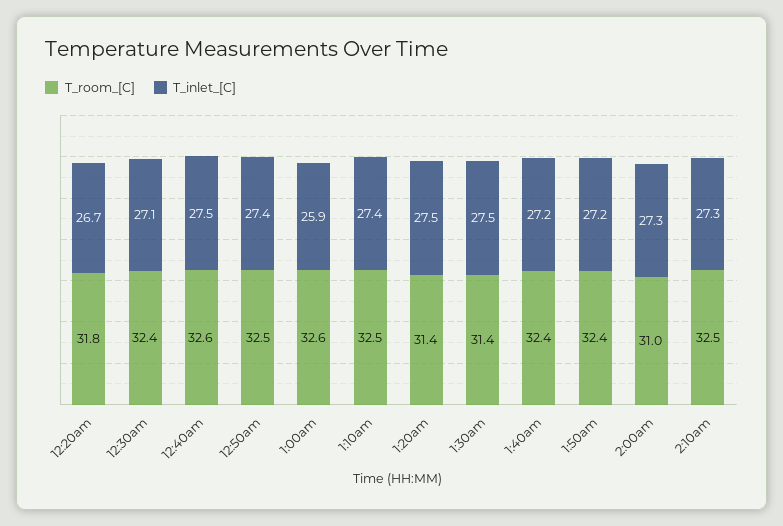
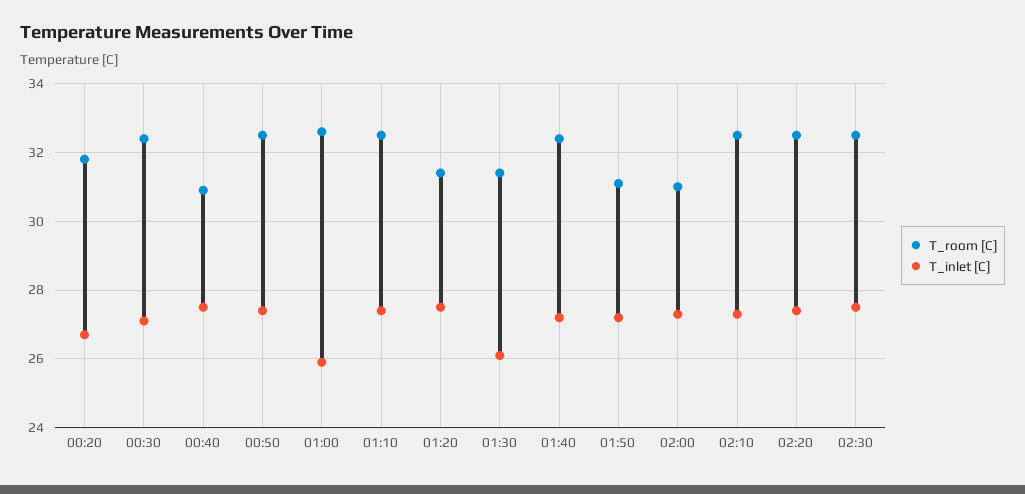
T_room_[C], 12:40am: 32.6 -> 31
T_inlet_[C], 1:30am: 27.5 -> 26
T_room_[C], 1:50am: 32.4 -> 31
T_room_[C], 02:20: none -> 32.5
T_inlet_[C], 02:20: none -> 27.5
T_room_[C], 02:30: none -> 32.5
T_inlet_[C], 02:30: none -> 27.5

